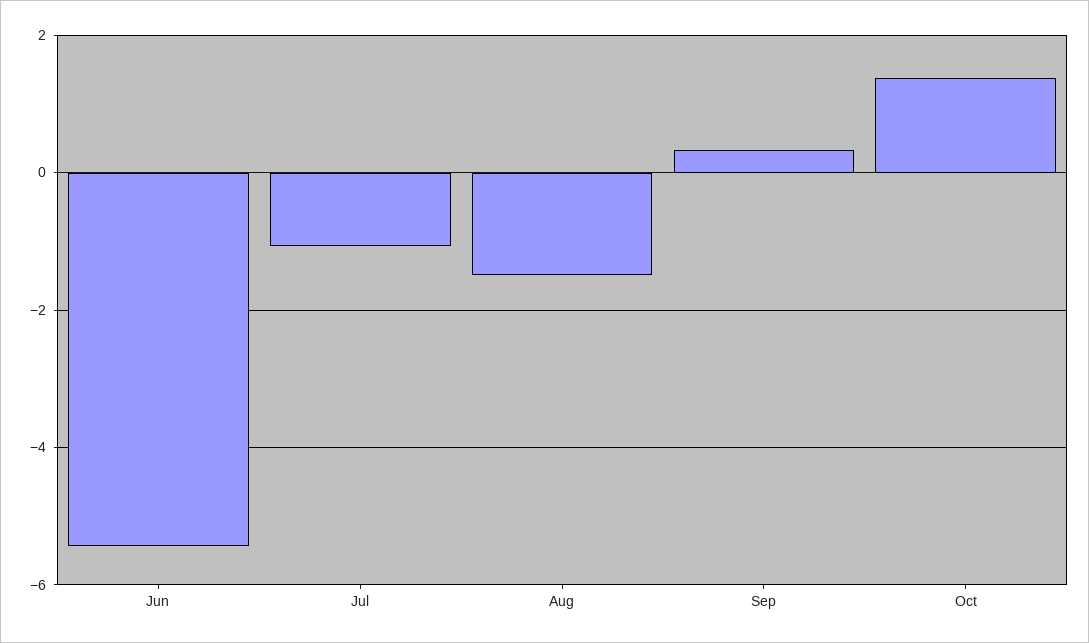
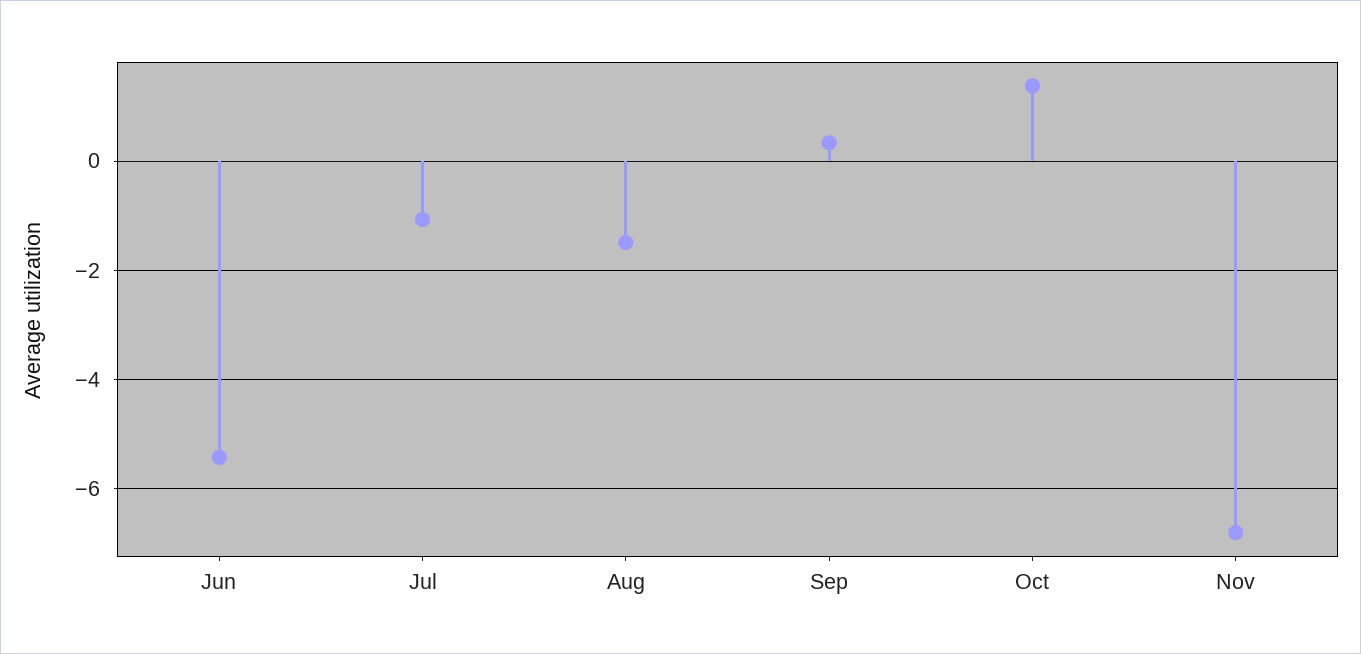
Nov: none -> -6.8

